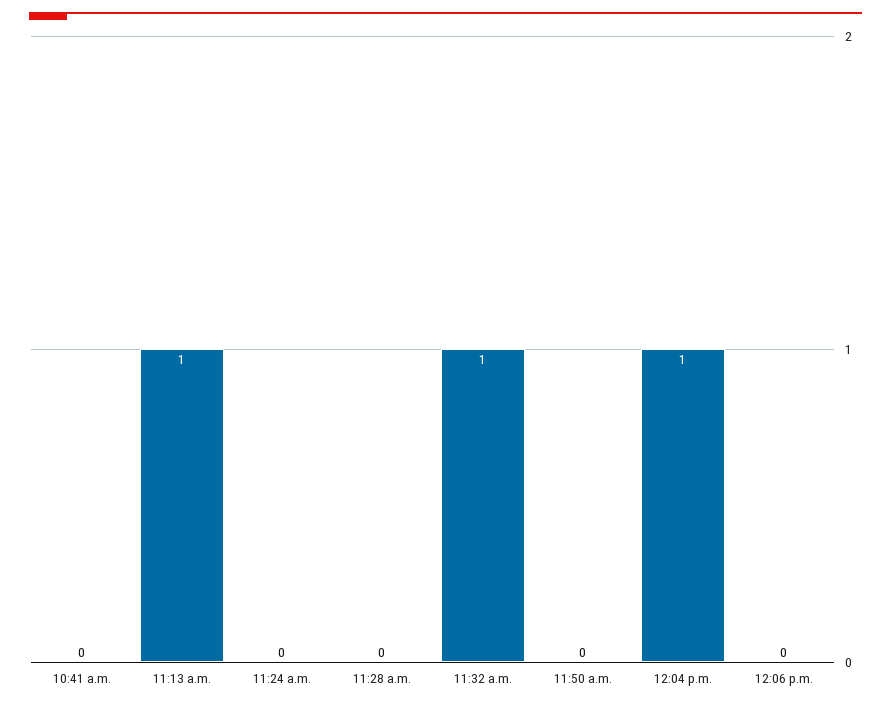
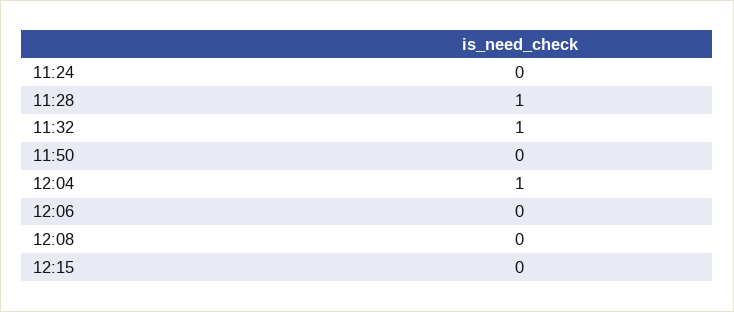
10:41 a.m.: 0 -> none
11:13 a.m.: 1 -> none
11:28 a.m.: 0 -> 1
12:08: none -> 0
12:15: none -> 0

